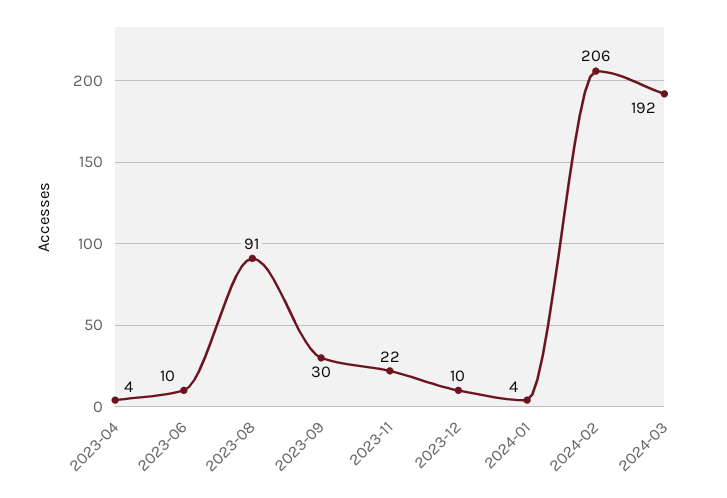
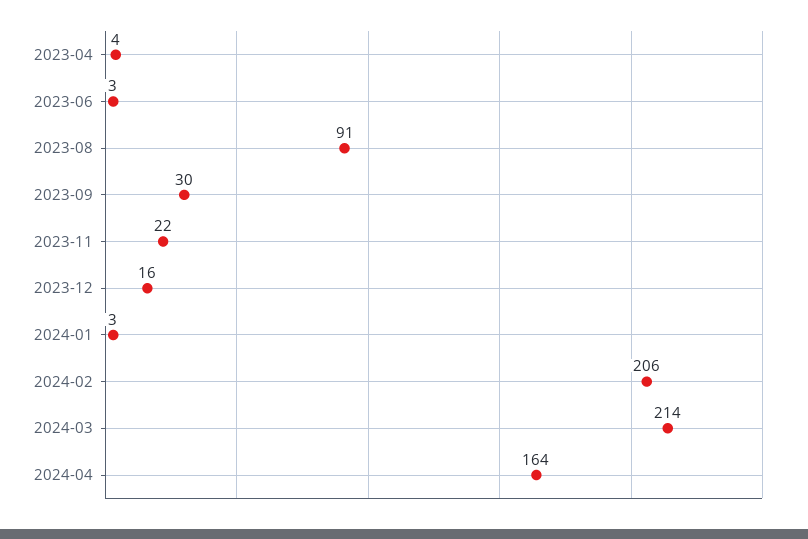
2023-06: 10 -> 3
2023-12: 10 -> 16
2024-01: 4 -> 3
2024-03: 192 -> 214
2024-04: none -> 164

